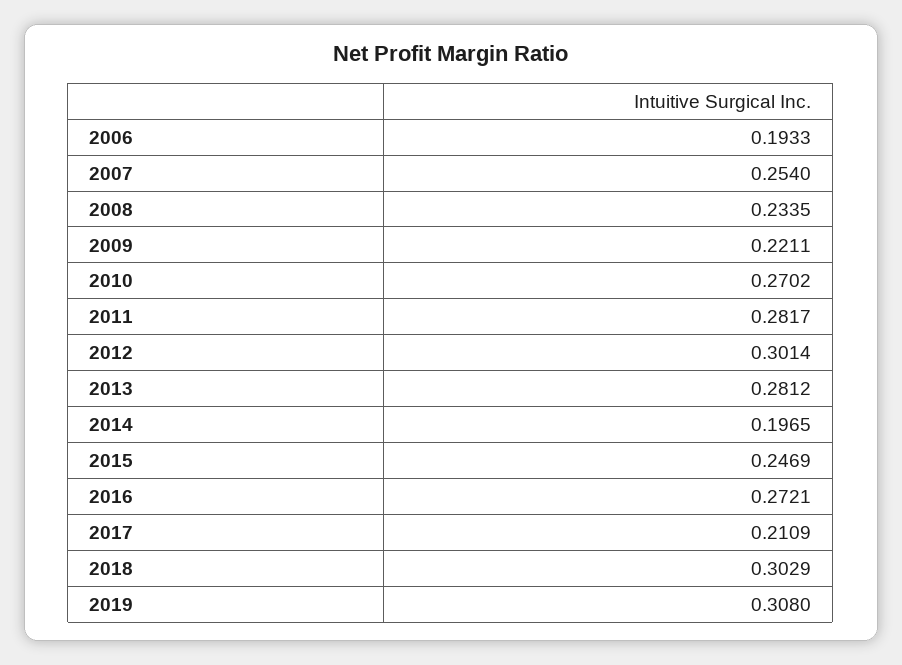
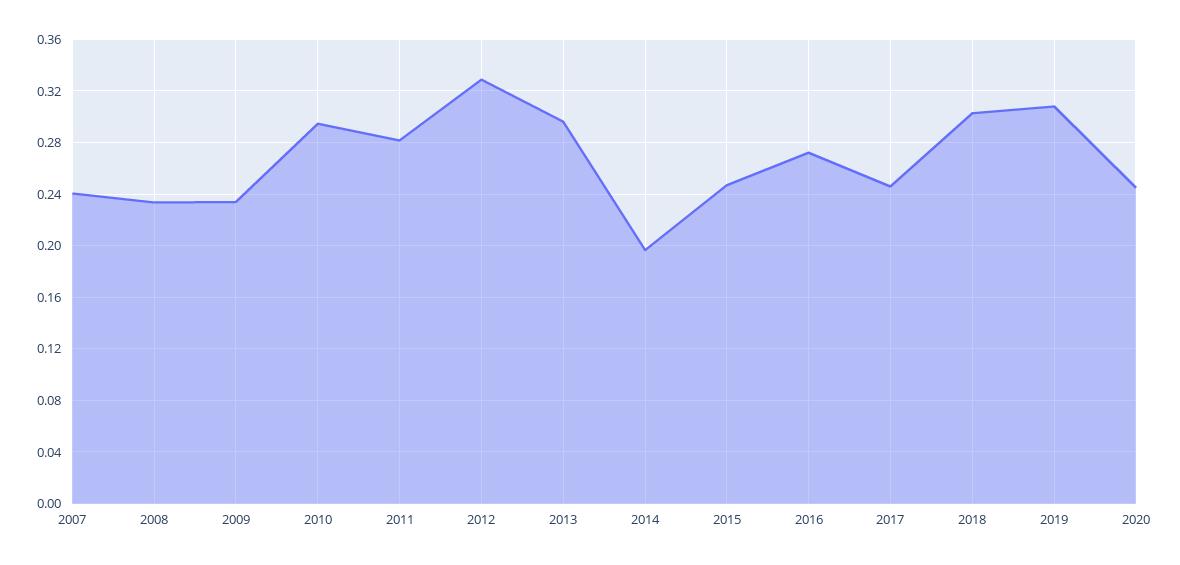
2006: 0.1933 -> none
2007: 0.254 -> 0.24
2009: 0.2211 -> 0.235
2010: 0.2702 -> 0.295
2012: 0.3014 -> 0.33
2013: 0.2812 -> 0.295
2017: 0.2109 -> 0.245
2020: none -> 0.245

